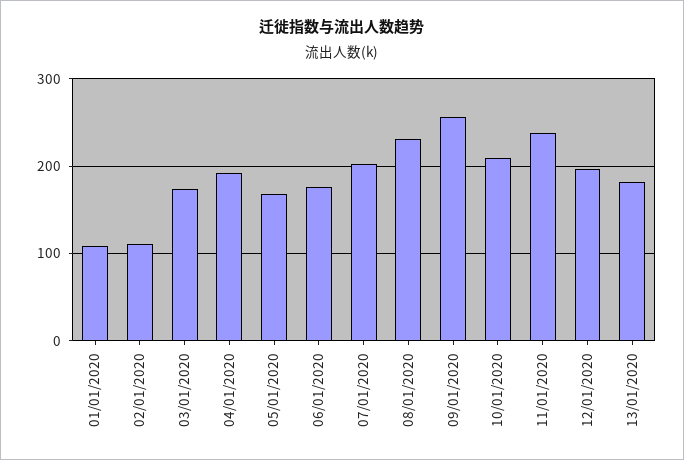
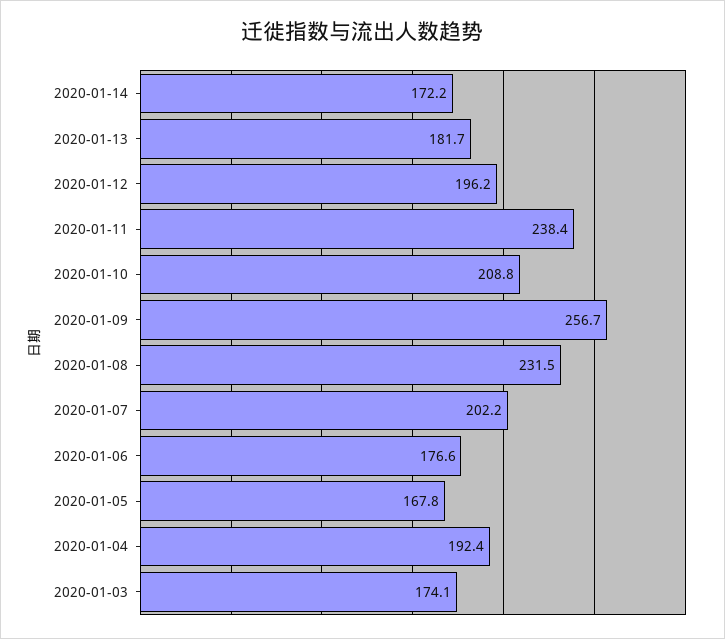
01/01/2020: 110 -> none
02/01/2020: 110 -> none
2020-01-14: none -> 172.2

